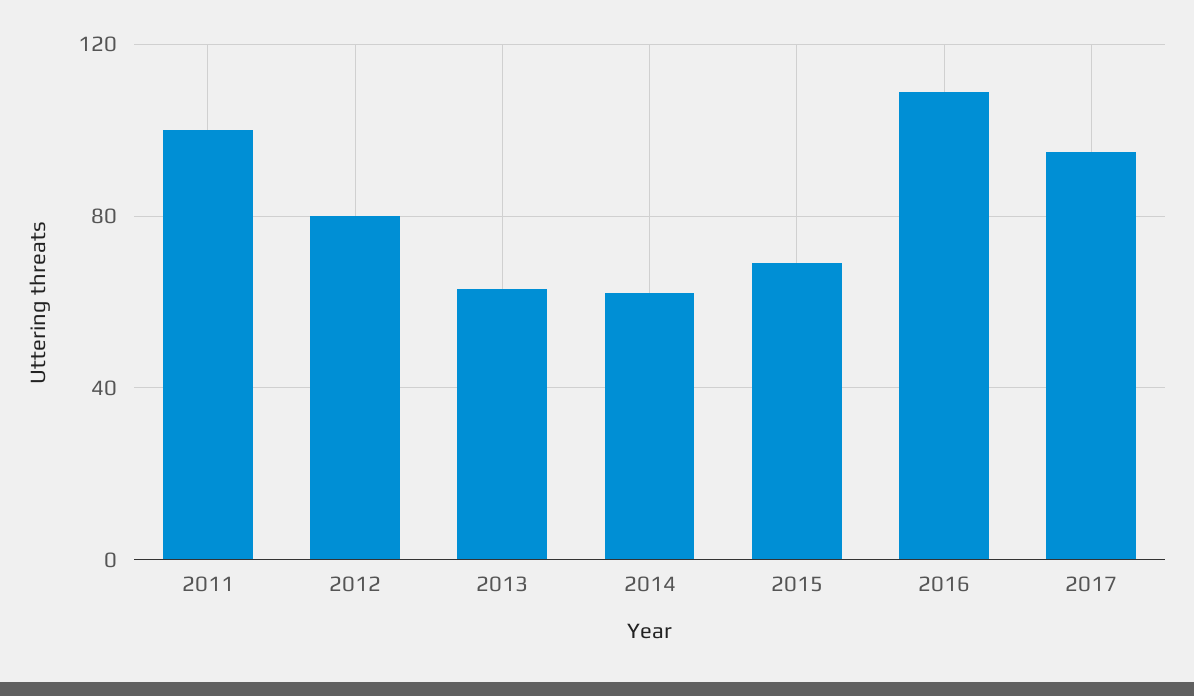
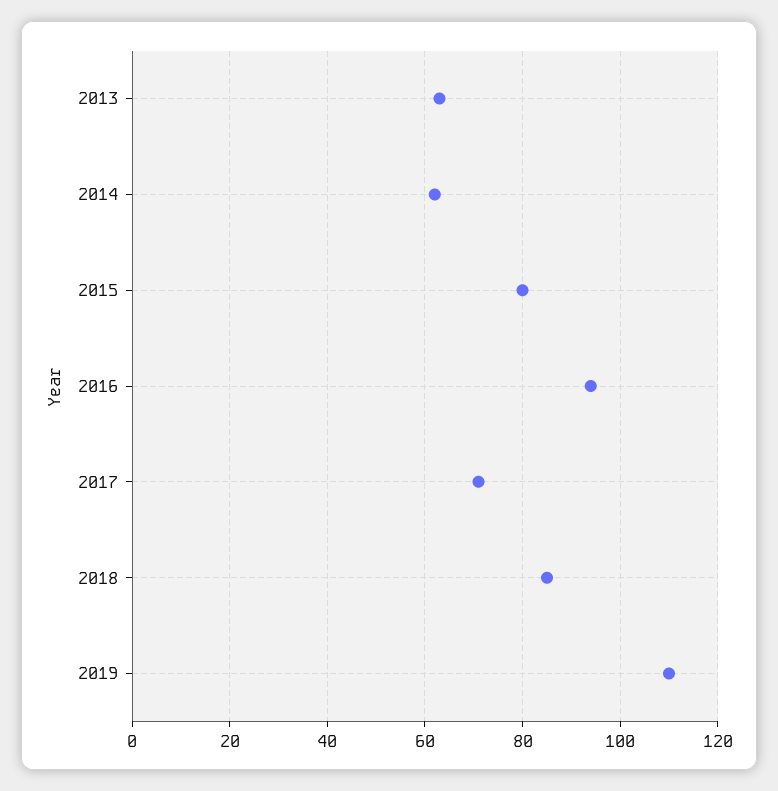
2011: 100 -> none
2012: 80 -> none
2015: 70 -> 80
2016: 110 -> 95
2017: 95 -> 70
2018: none -> 85
2019: none -> 110

